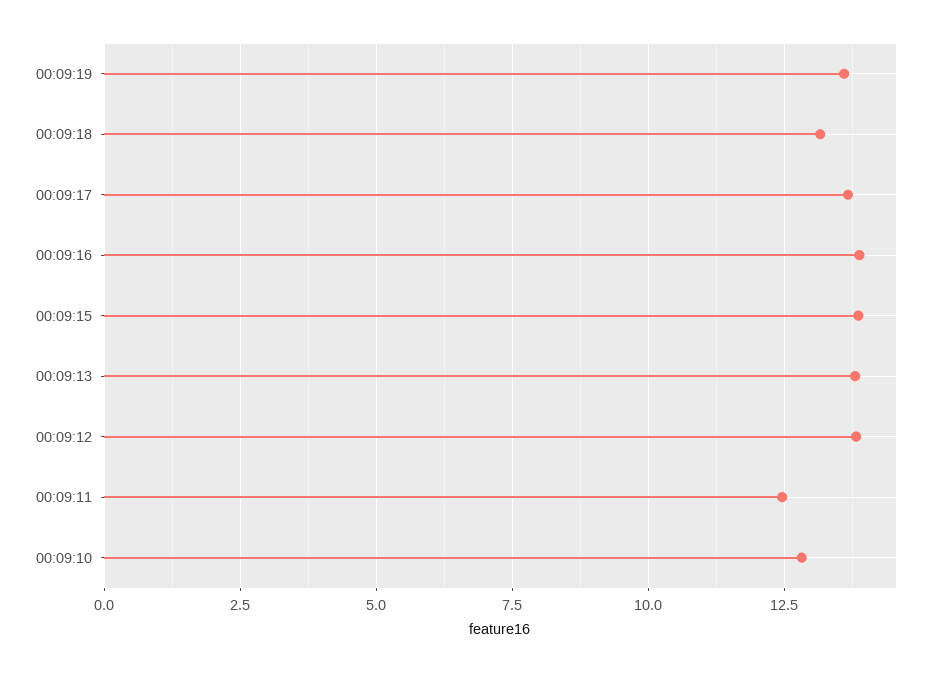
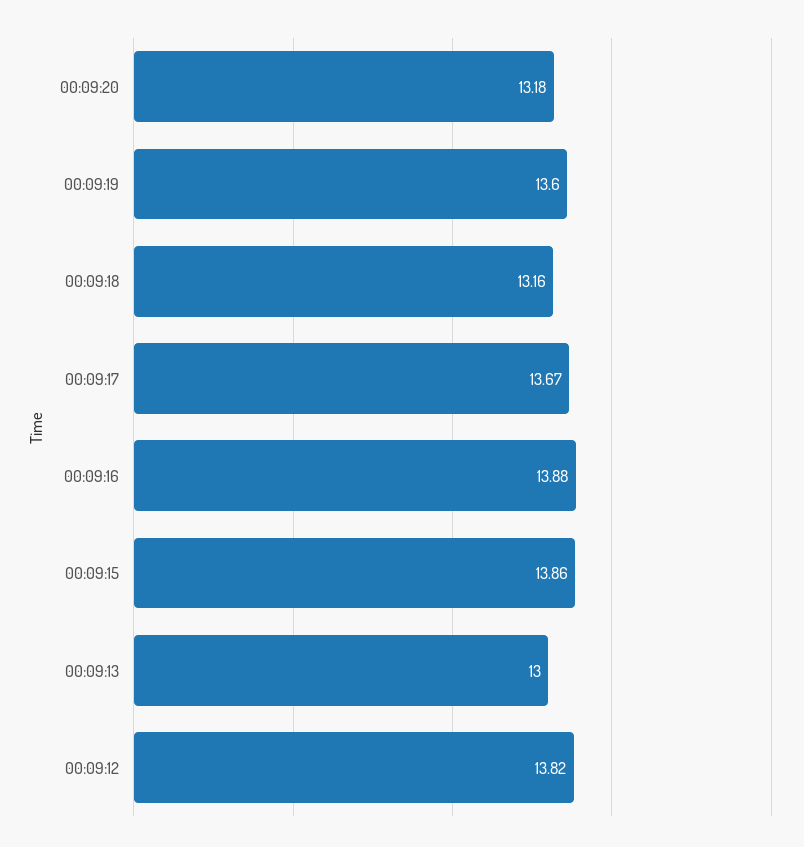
00:09:13: 13.75 -> 13
00:09:11: 12.5 -> none
00:09:10: 12.75 -> none
00:09:20: none -> 13.18

